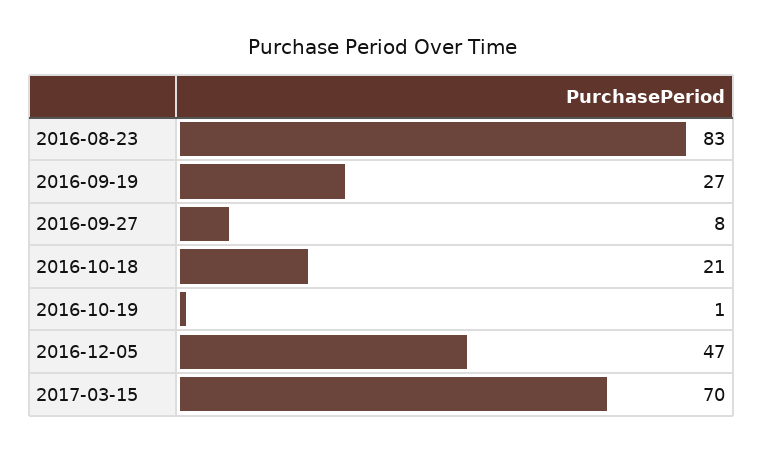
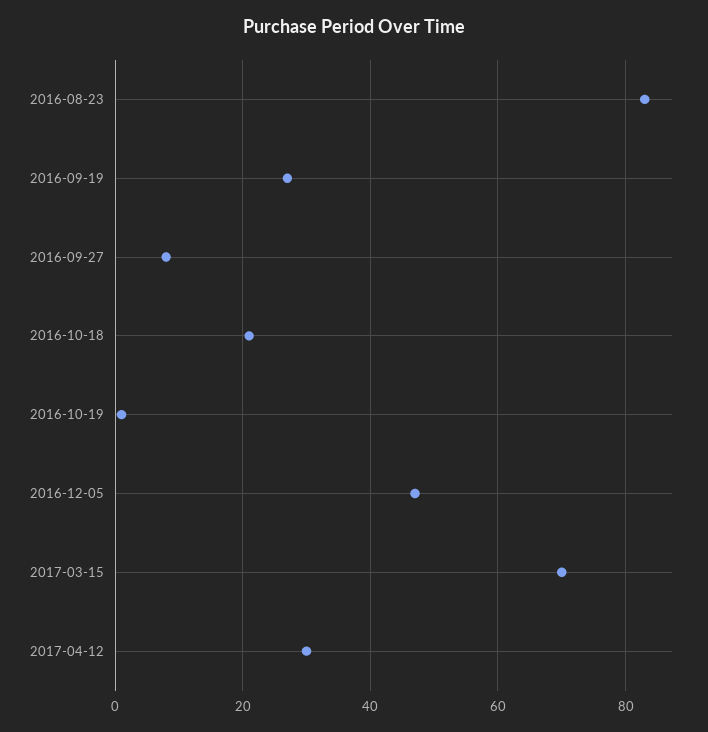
2017-04-12: none -> 30

